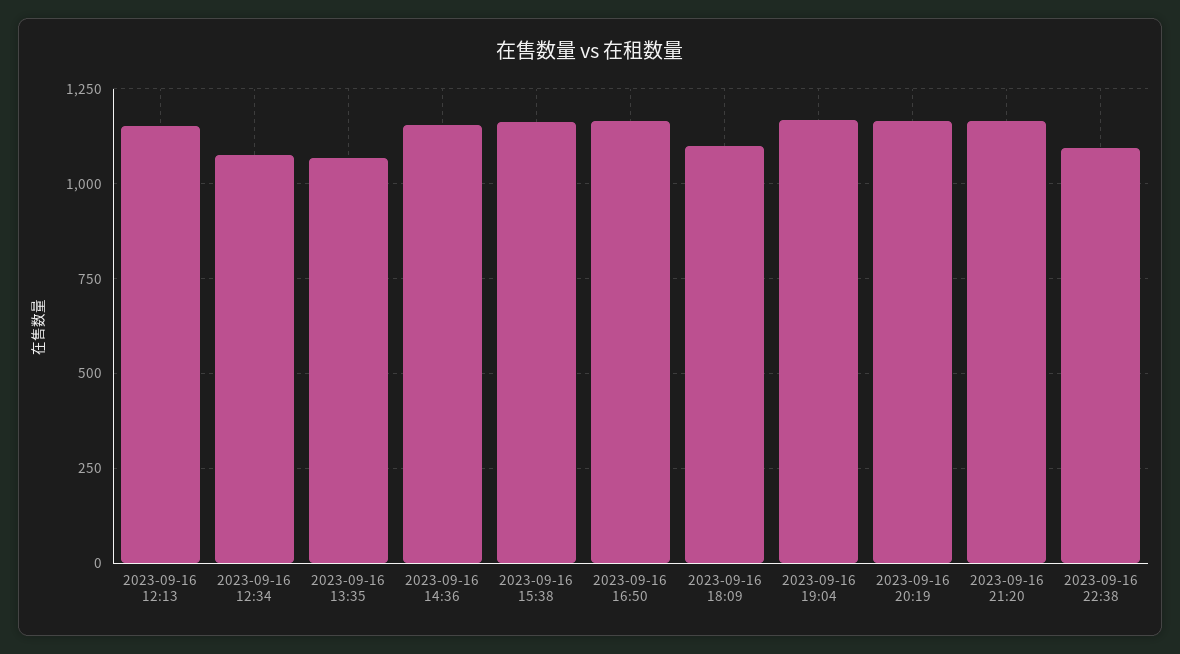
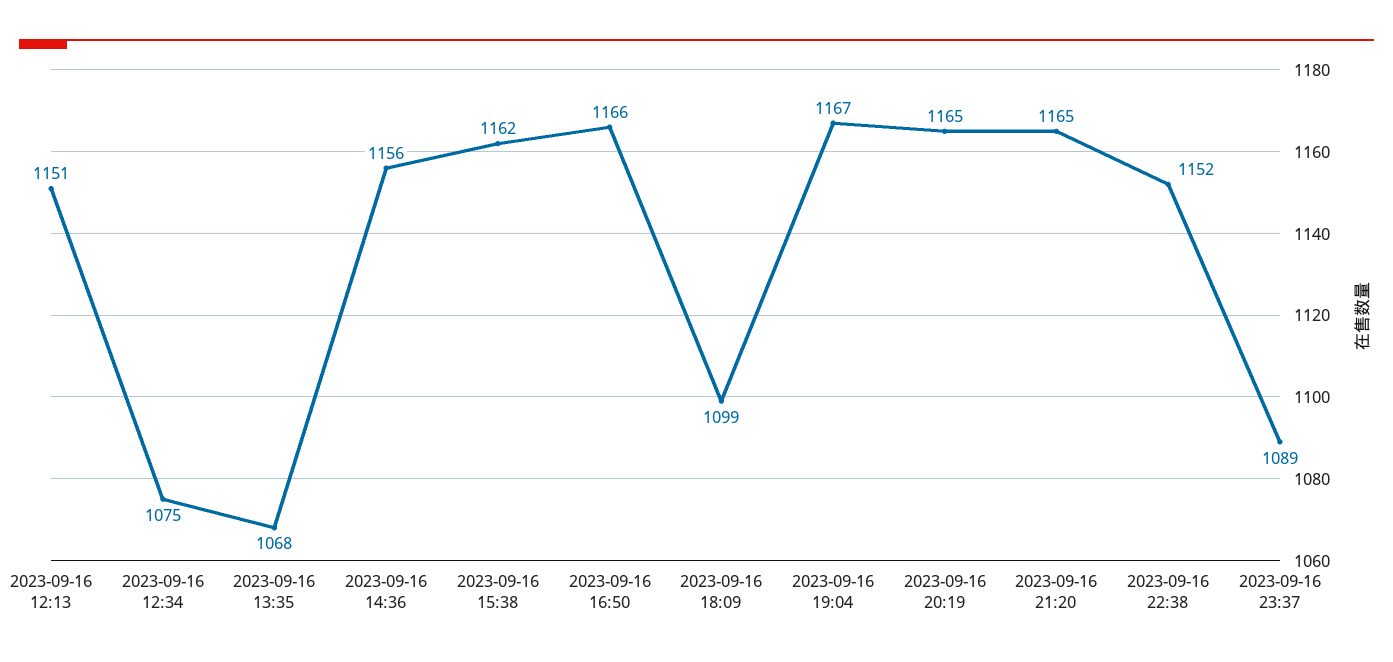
2023-09-16 22:38: 1100 -> 1152
2023-09-16 23:37: none -> 1089

